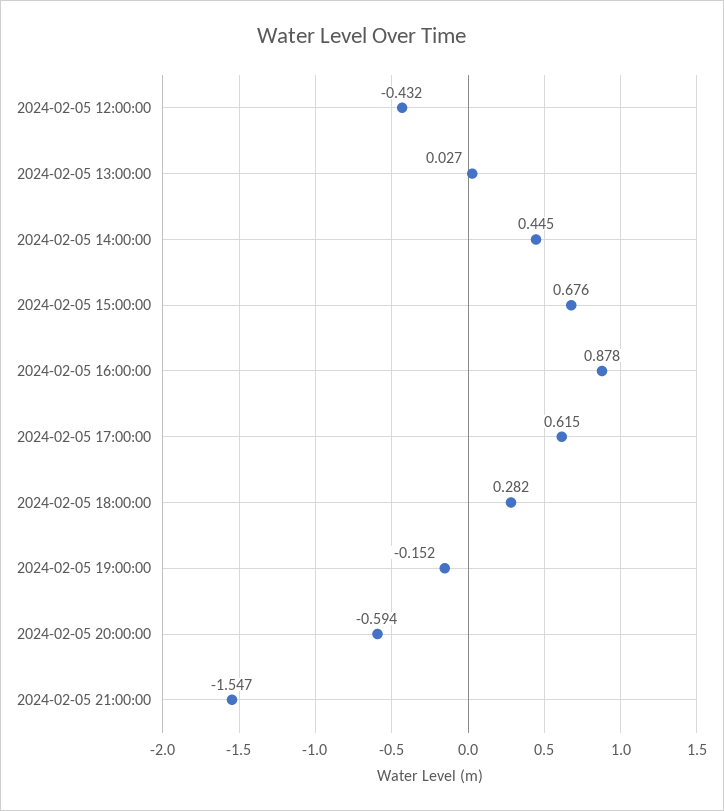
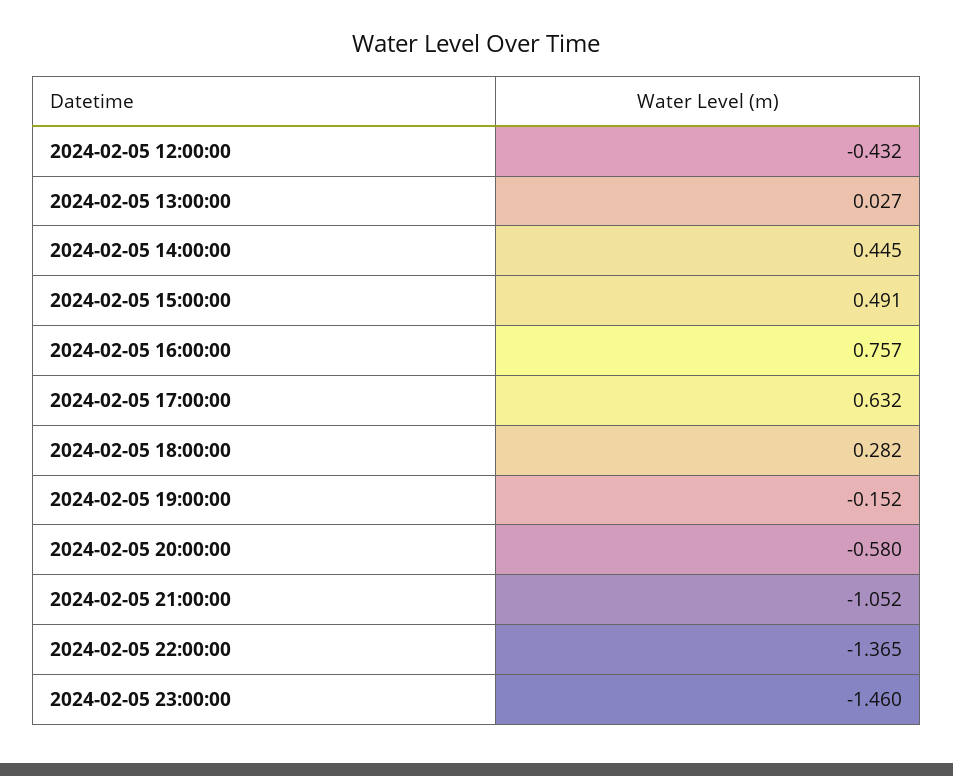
2024-02-05 15:00:00: 0.676 -> 0.491
2024-02-05 16:00:00: 0.878 -> 0.757
2024-02-05 17:00:00: 0.615 -> 0.632
2024-02-05 20:00:00: -0.594 -> -0.58
2024-02-05 21:00:00: -1.547 -> -1.052
2024-02-05 22:00:00: none -> -1.365
2024-02-05 23:00:00: none -> -1.46

